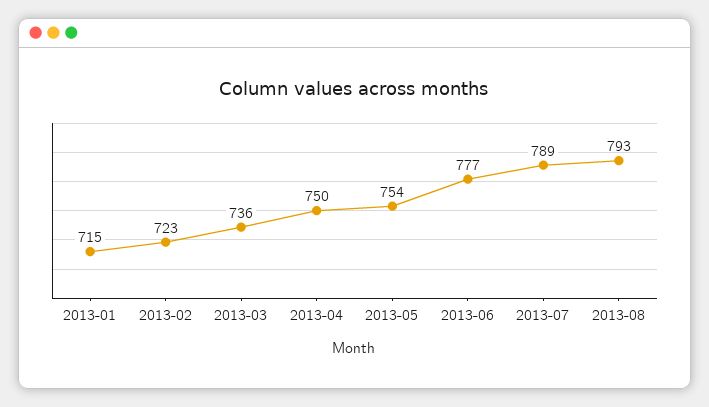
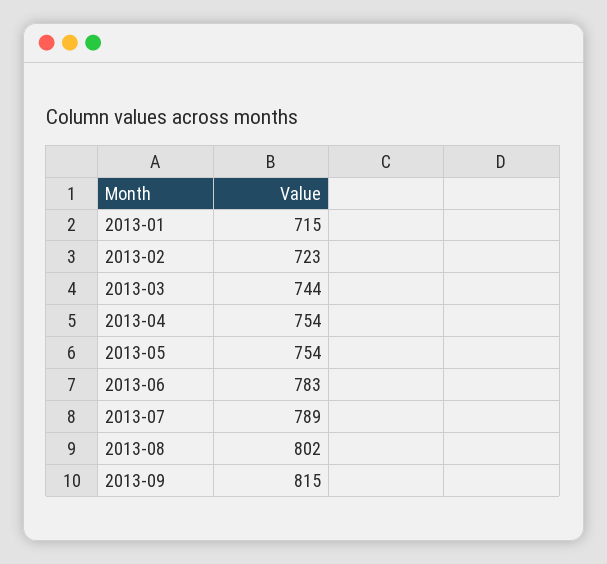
2013-03: 736 -> 744
2013-04: 750 -> 754
2013-06: 777 -> 783
2013-08: 793 -> 802
2013-09: none -> 815

